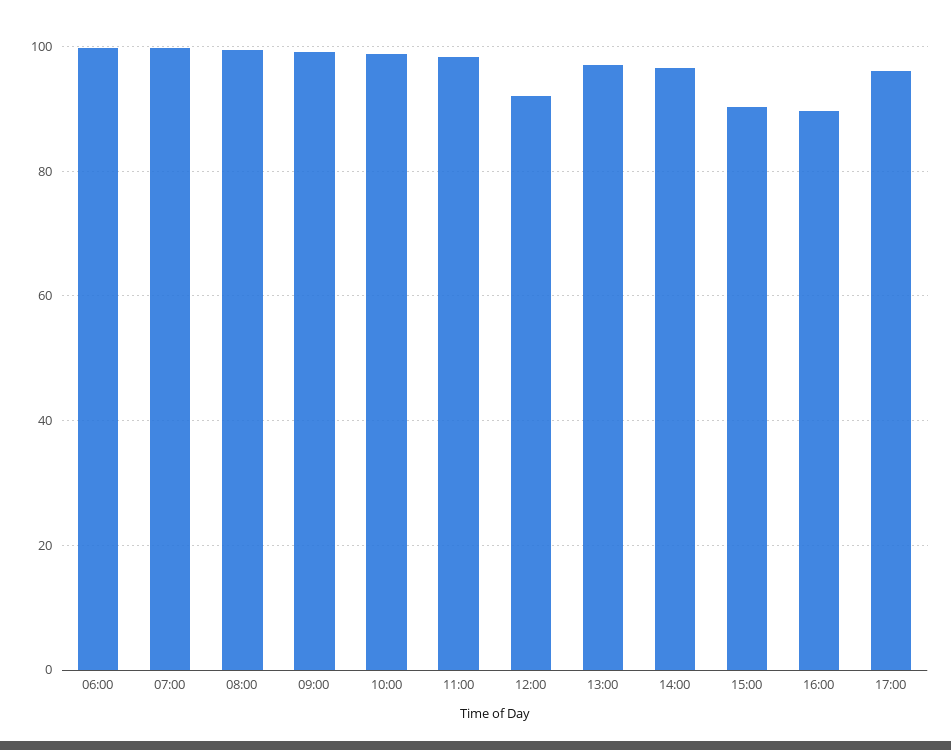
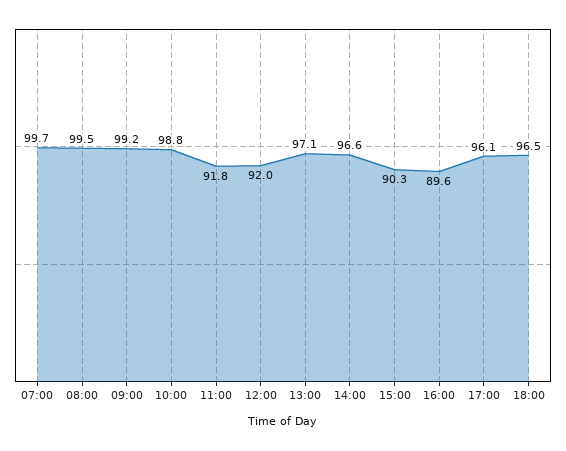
06:00: 100 -> none
11:00: 98 -> 91.8
18:00: none -> 96.5

